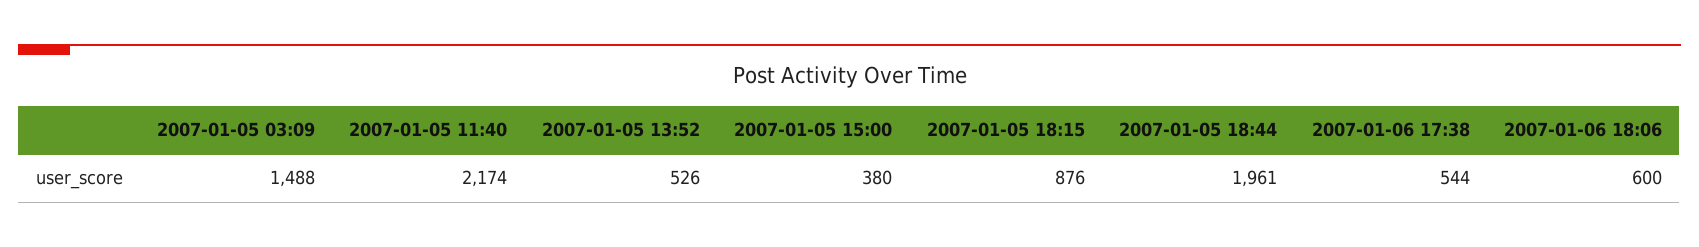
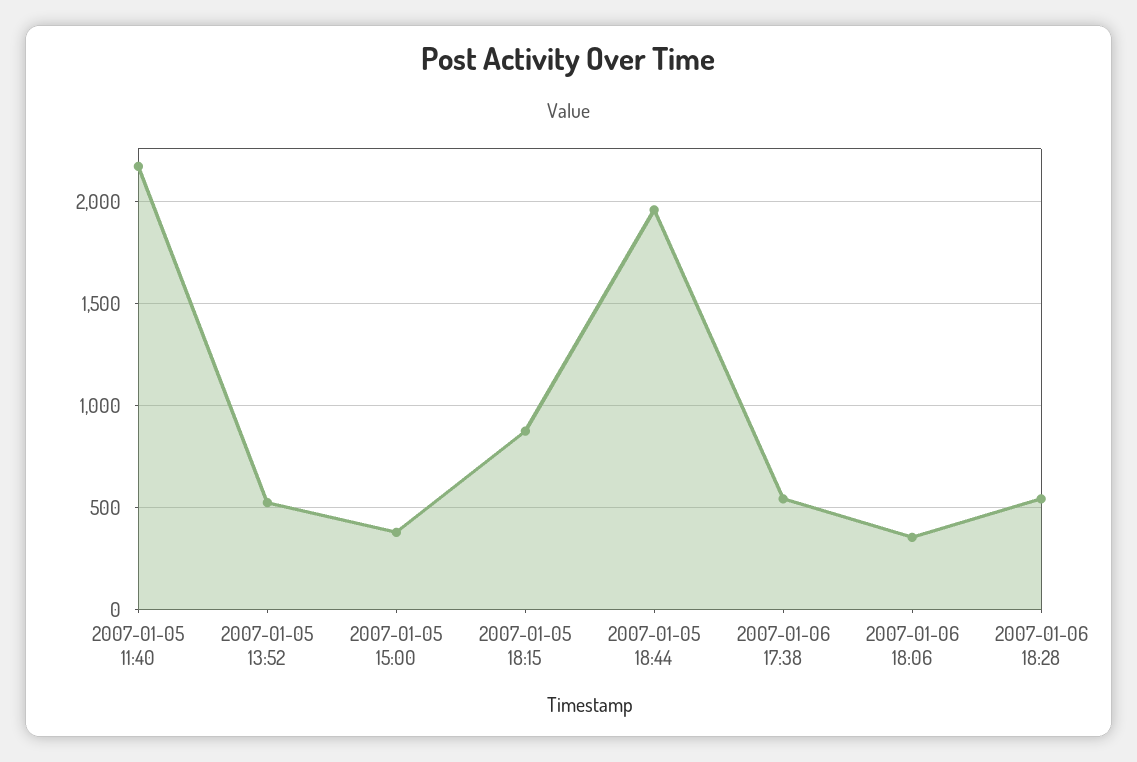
2007-01-05 03:09: 1488 -> none
2007-01-06 18:06: 600 -> 350
2007-01-06 18:28: none -> 550

